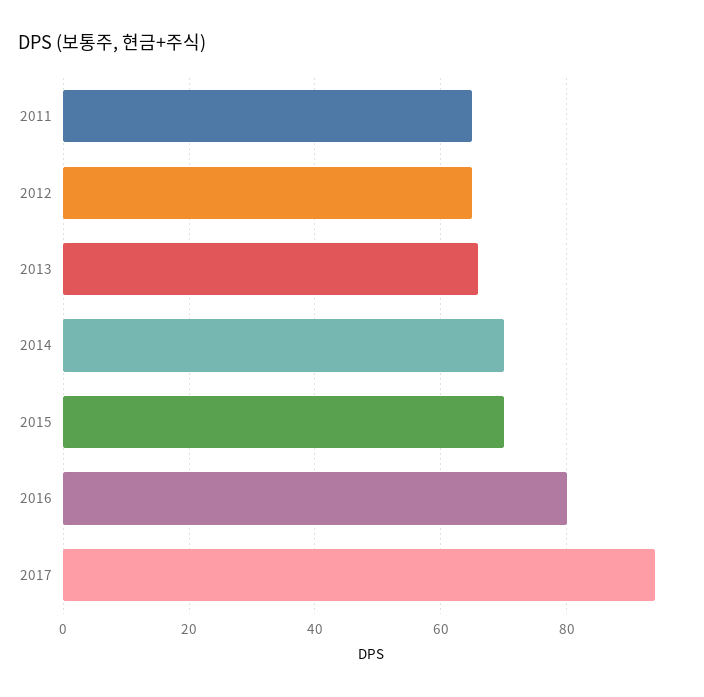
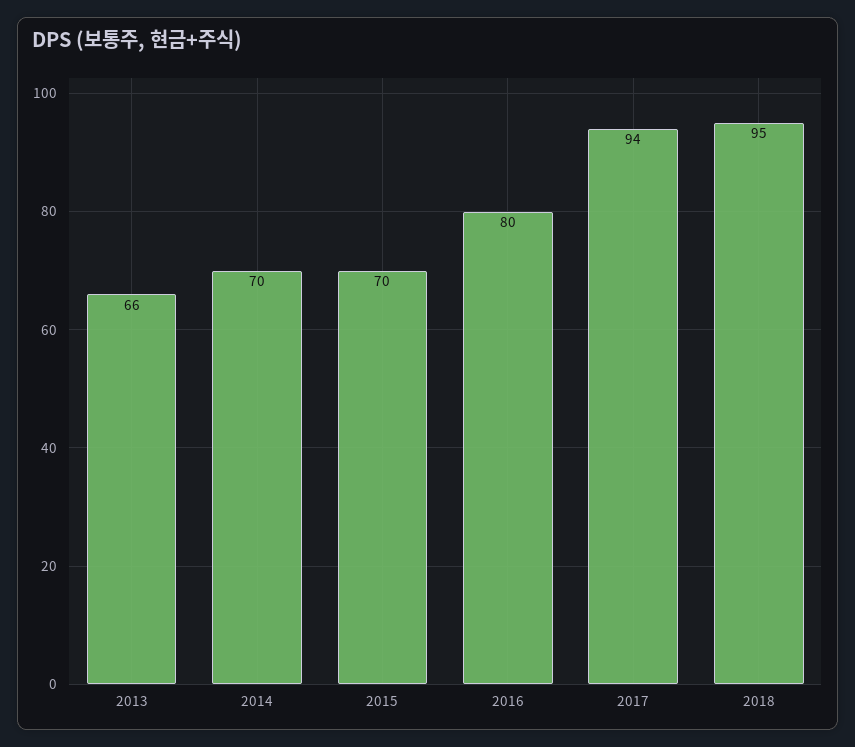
2011: 65 -> none
2012: 65 -> none
2018: none -> 95

